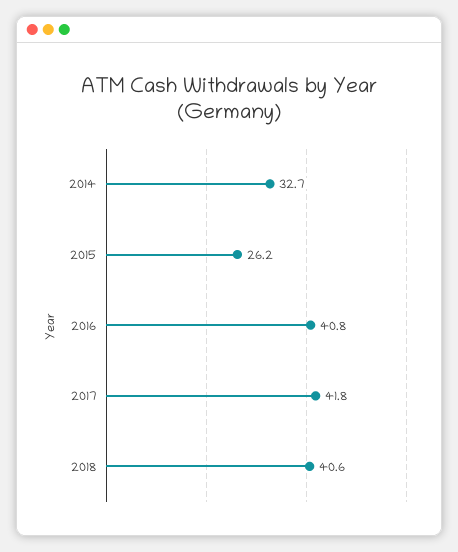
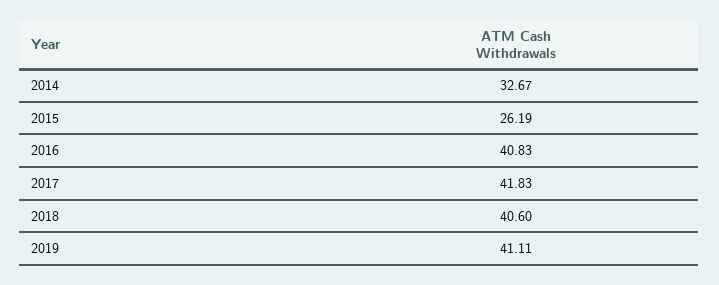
2019: none -> 41.11

